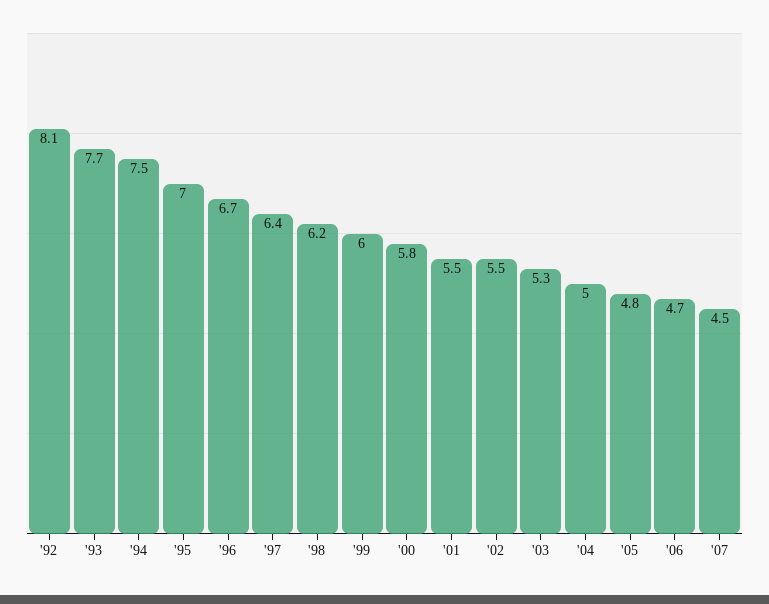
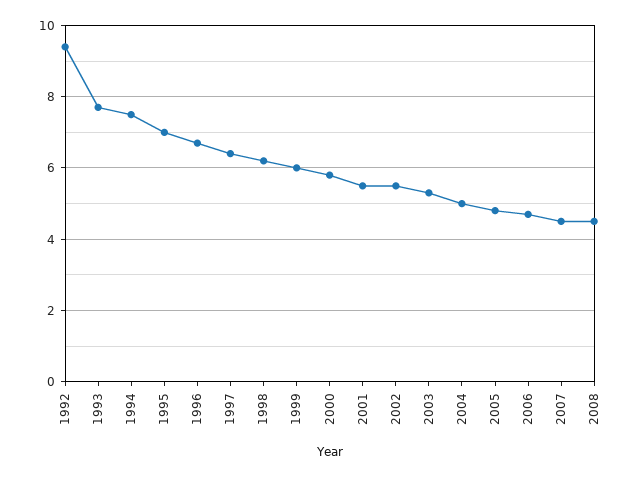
'92: 8.1 -> 9.5
2008: none -> 4.5

